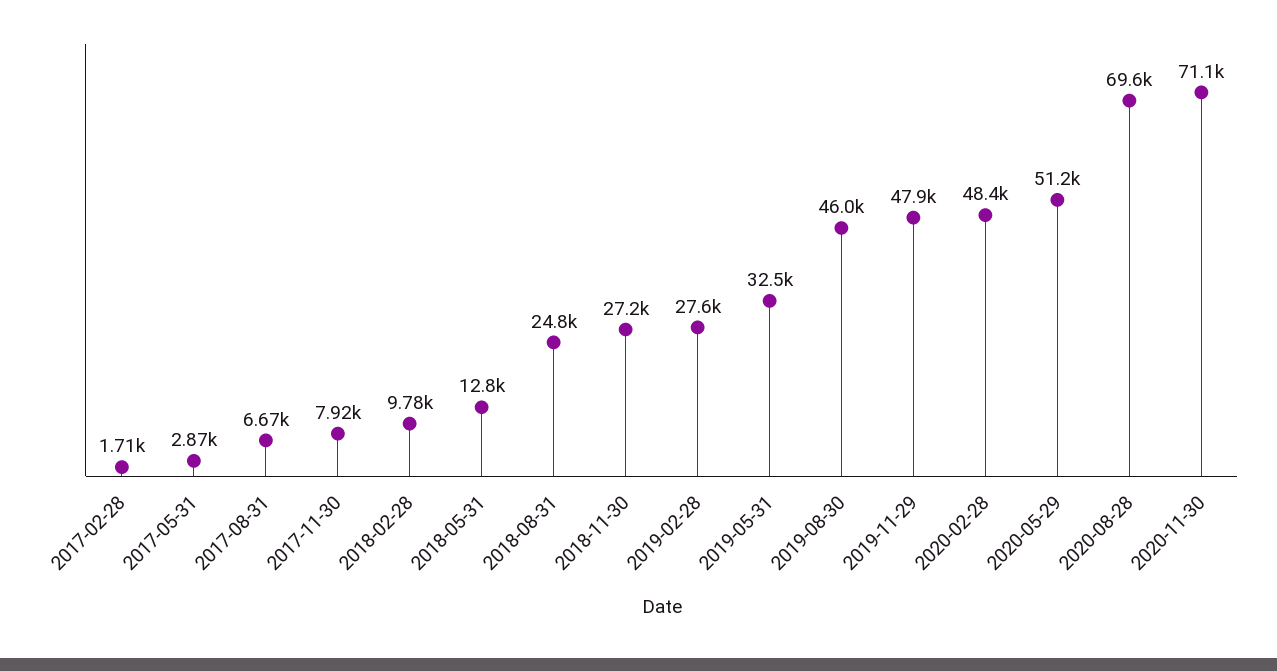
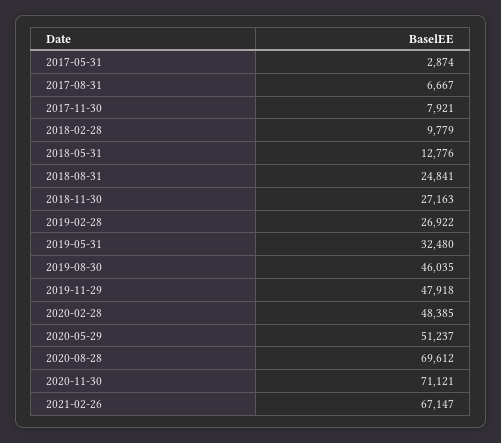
2017-02-28: 1710 -> none
2019-02-28: 27600 -> 26922
2021-02-26: none -> 67147

